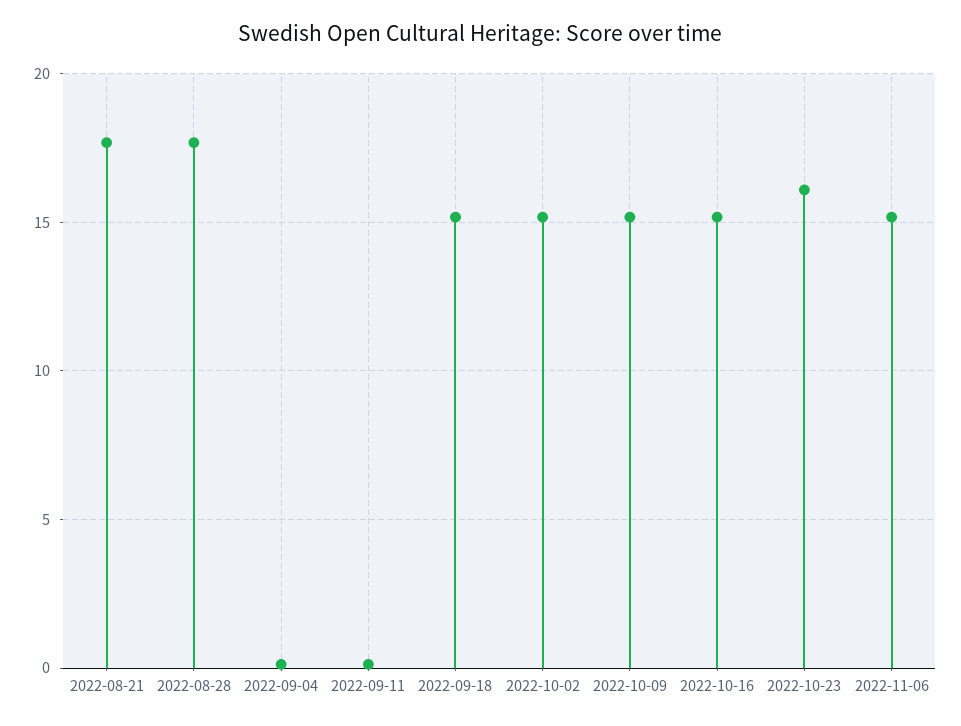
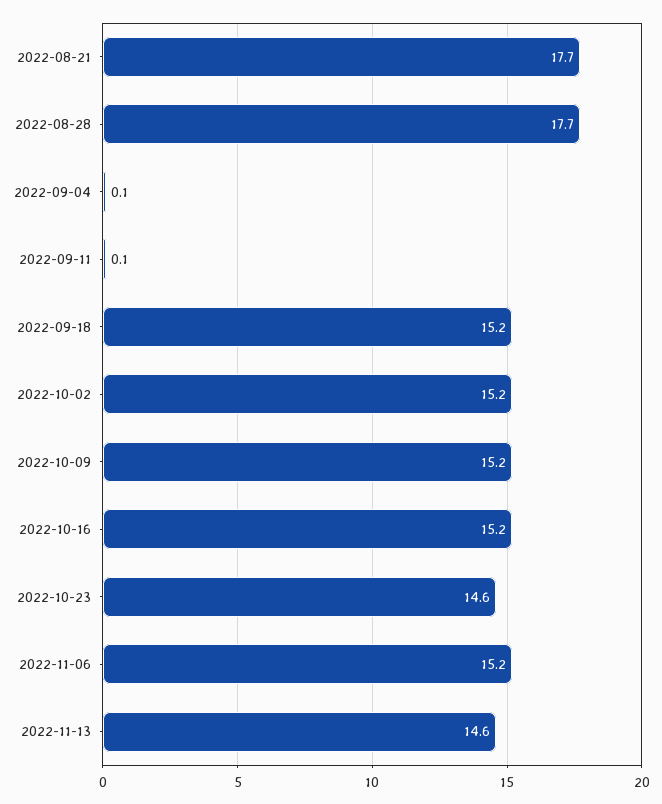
2022-10-23: 16 -> 14.6
2022-11-13: none -> 14.6

